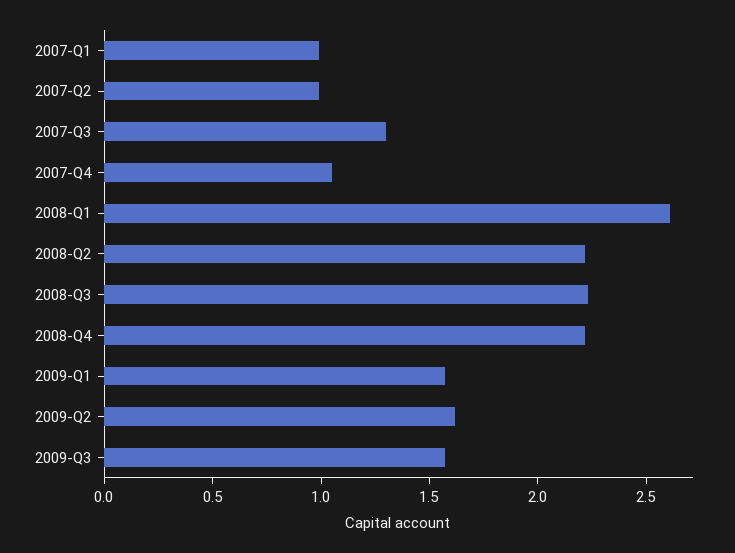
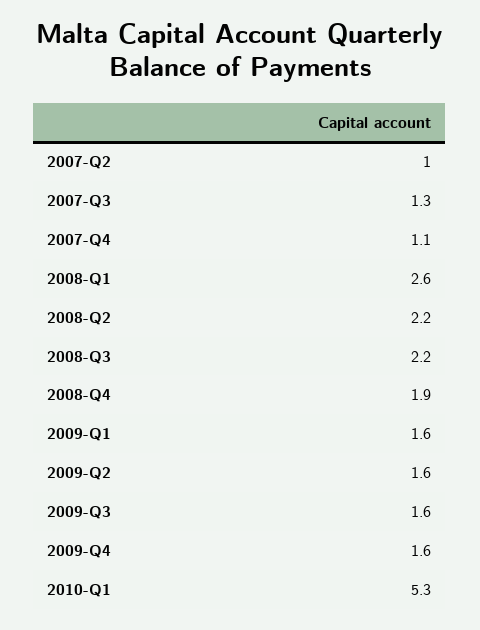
2007-Q1: 1 -> none
2008-Q4: 2.2 -> 1.9
2009-Q4: none -> 1.6
2010-Q1: none -> 5.3

